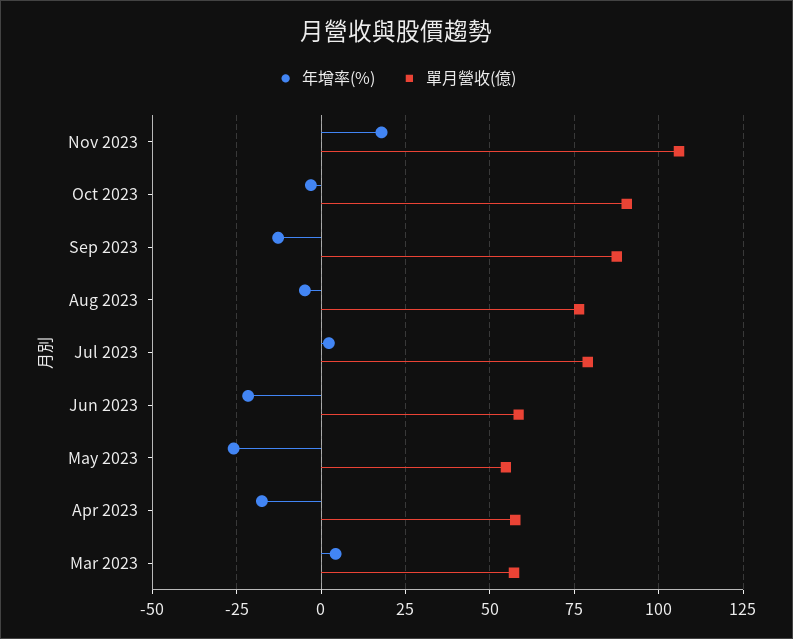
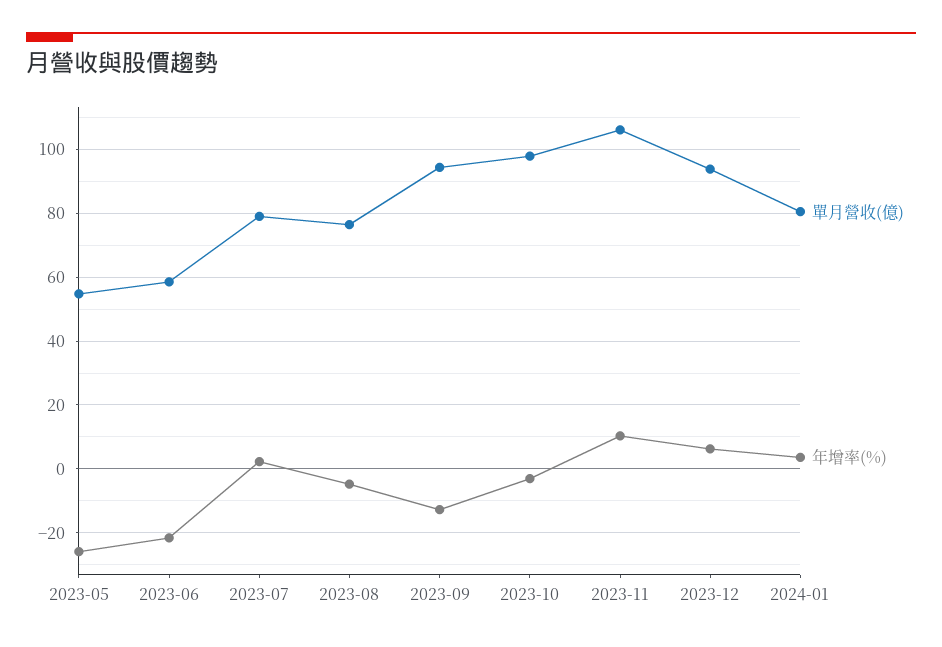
年增率(%), Nov 2023: 17.5 -> 10
單月營收(億), Oct 2023: 90 -> 98
單月營收(億), Sep 2023: 87.5 -> 94
年增率(%), Apr 2023: -17.5 -> none
單月營收(億), Apr 2023: 57.5 -> none
年增率(%), Mar 2023: 5 -> none
單月營收(億), Mar 2023: 57.5 -> none
單月營收(億), 2023-12: none -> 94
年增率(%), 2023-12: none -> 6
單月營收(億), 2024-01: none -> 80
年增率(%), 2024-01: none -> 4

